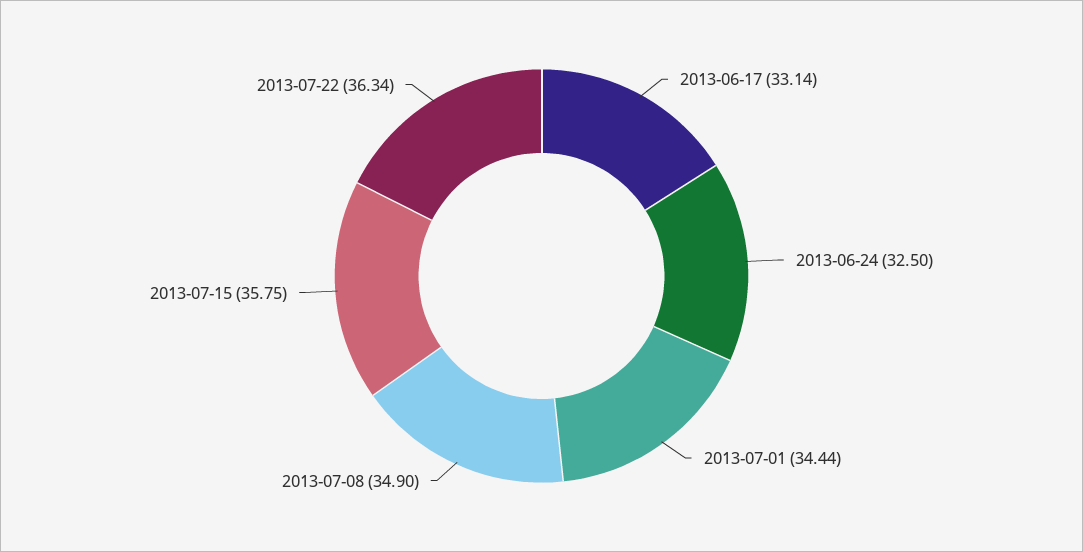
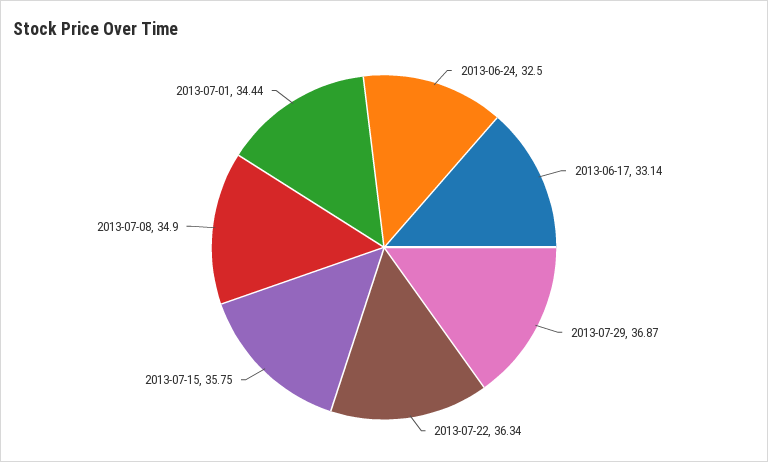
2013-07-29: none -> 36.87

